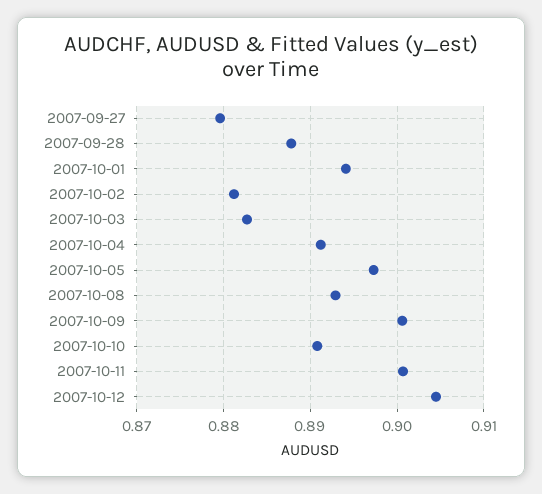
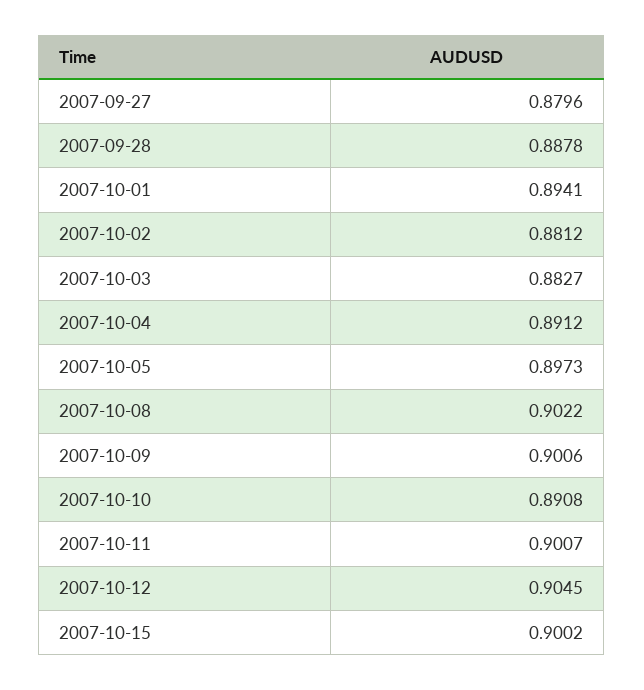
2007-10-08: 0.893 -> 0.9022
2007-10-15: none -> 0.9002

